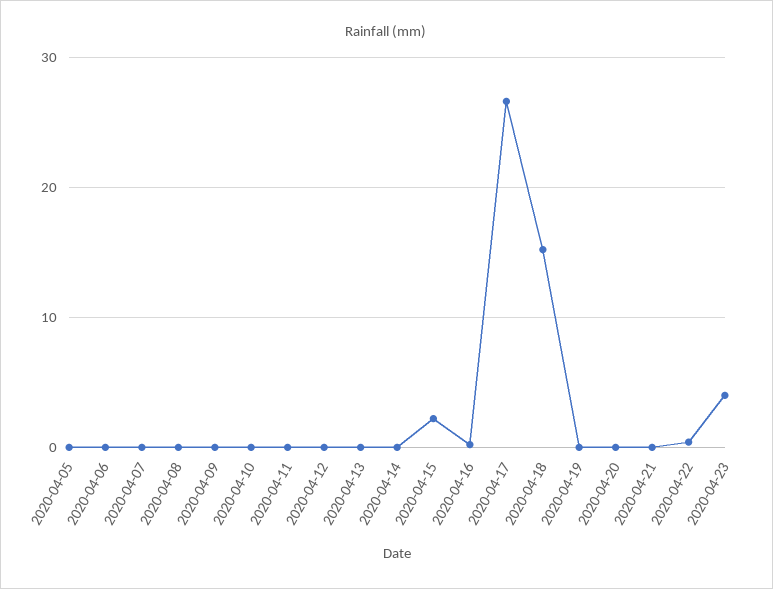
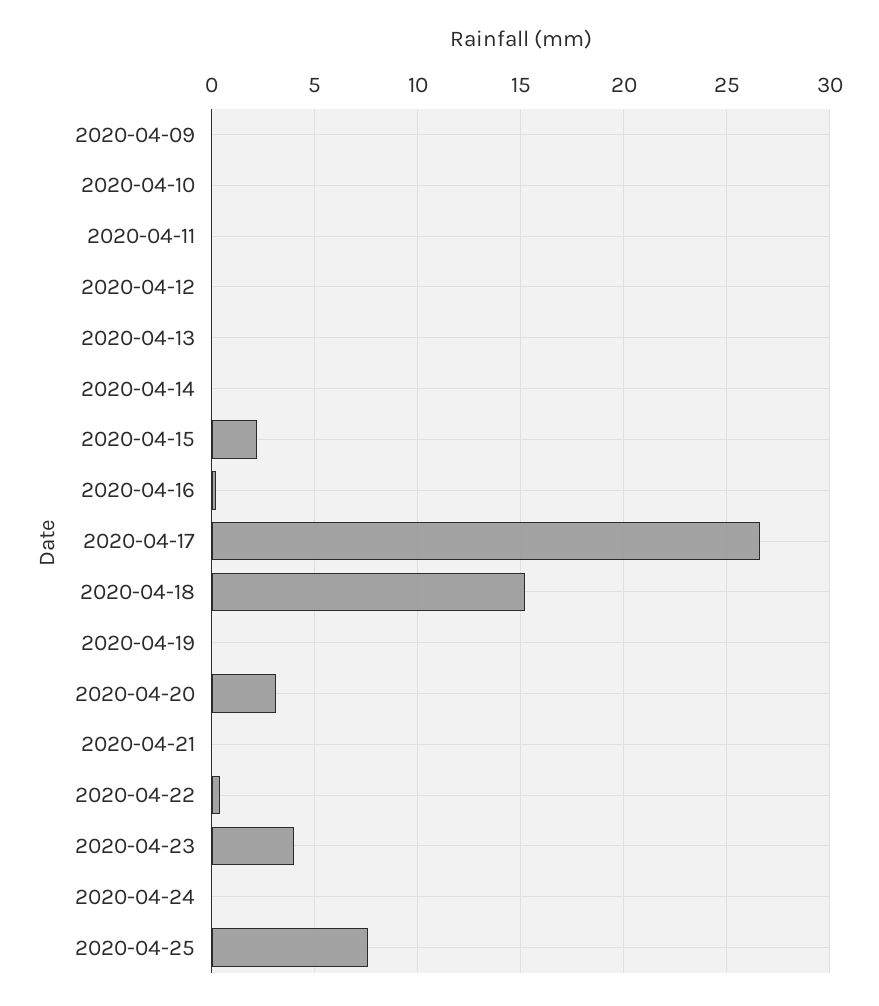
2020-04-05: 0 -> none
2020-04-06: 0 -> none
2020-04-07: 0 -> none
2020-04-08: 0 -> none
2020-04-20: 0 -> 3
2020-04-24: none -> 0
2020-04-25: none -> 7.5

